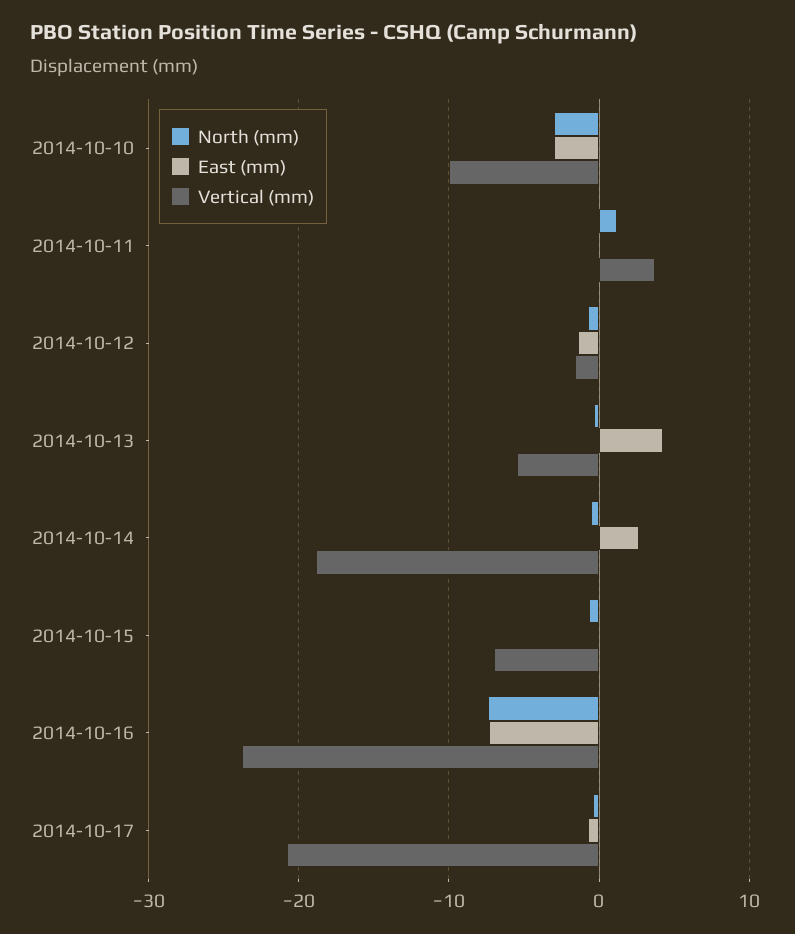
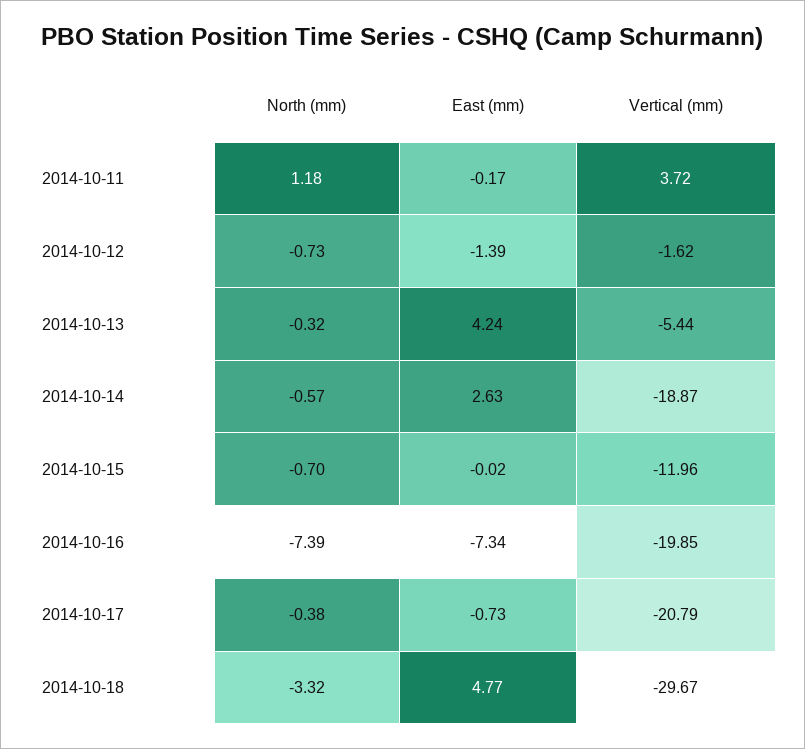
North (mm), 2014-10-10: -3 -> none
East (mm), 2014-10-10: -3 -> none
Vertical (mm), 2014-10-10: -10 -> none
Vertical (mm), 2014-10-15: -7 -> -11.96
Vertical (mm), 2014-10-16: -24 -> -19.85
North (mm), 2014-10-18: none -> -3.32
East (mm), 2014-10-18: none -> 4.77
Vertical (mm), 2014-10-18: none -> -29.67

